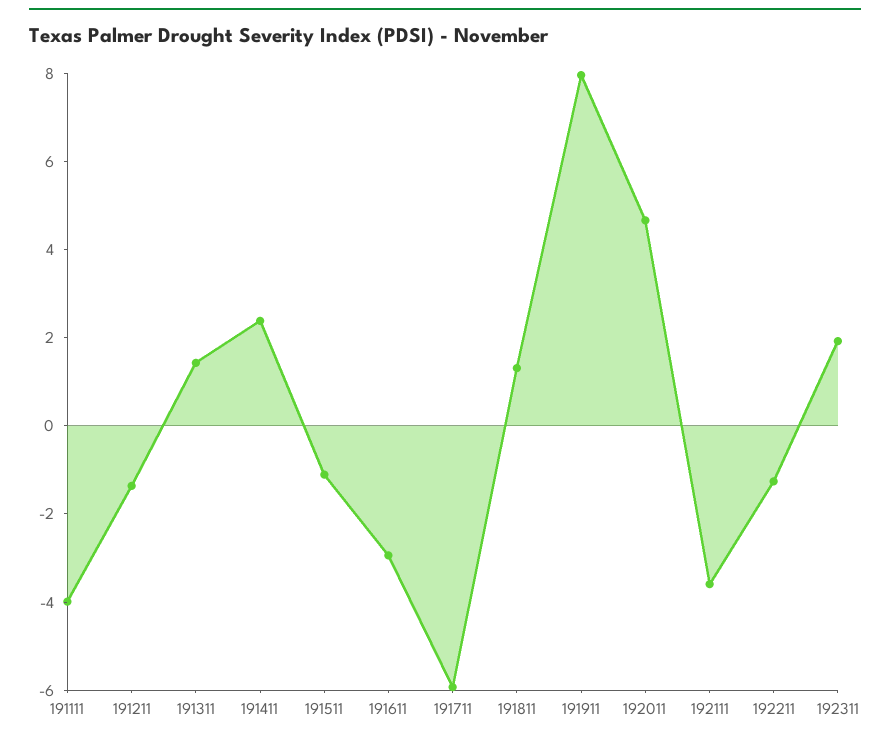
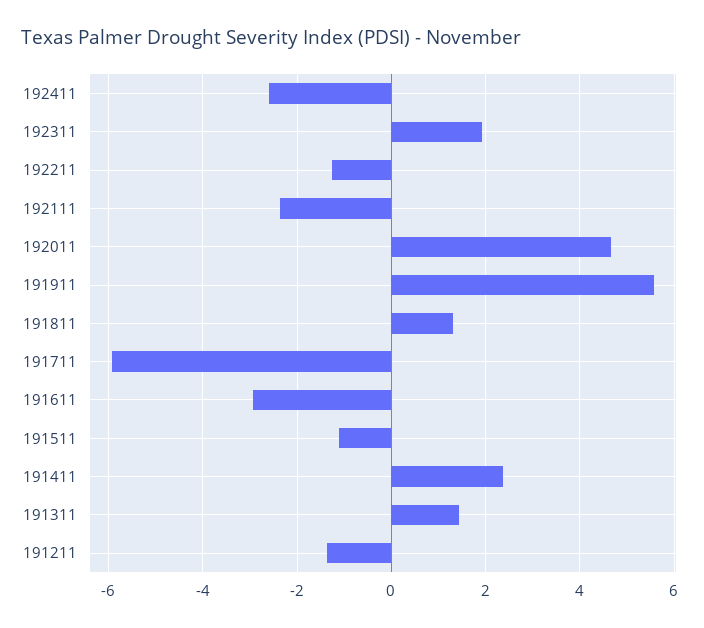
191111: -4 -> none
191911: 8 -> 5.6
192111: -3.5 -> -2.4
192411: none -> -2.6

